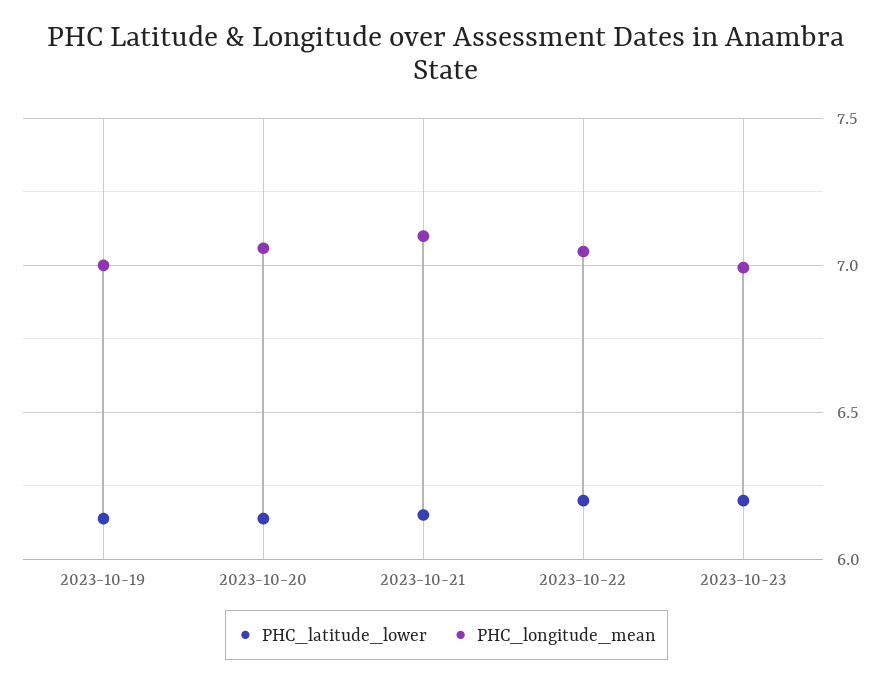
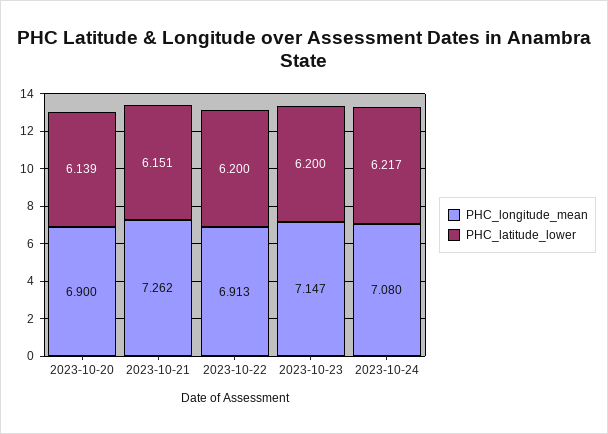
PHC_latitude_lower, 2023-10-19: 6.15 -> none
PHC_longitude_mean, 2023-10-19: 7 -> none
PHC_longitude_mean, 2023-10-20: 7.05 -> 6.9
PHC_longitude_mean, 2023-10-21: 7.1 -> 7.262
PHC_longitude_mean, 2023-10-22: 7.05 -> 6.913
PHC_longitude_mean, 2023-10-23: 7 -> 7.147
PHC_longitude_mean, 2023-10-24: none -> 7.08
PHC_latitude_lower, 2023-10-24: none -> 6.217

